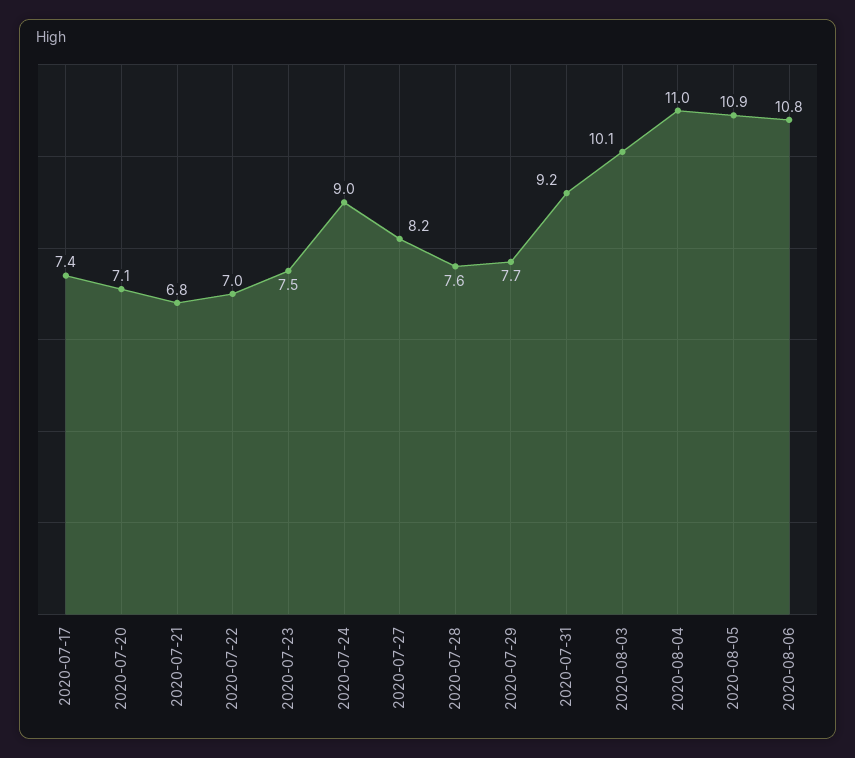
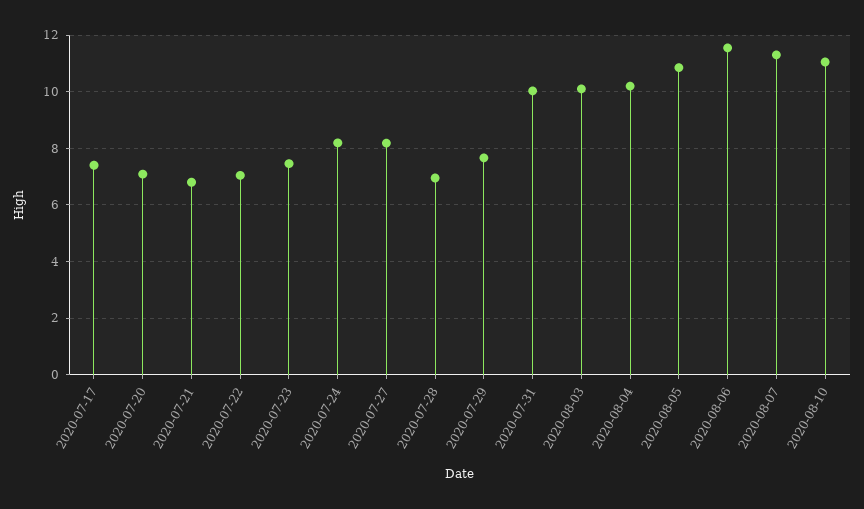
2020-07-24: 9 -> 8.25
2020-07-28: 7.6 -> 7
2020-07-31: 9.2 -> 10
2020-08-04: 11 -> 10.25
2020-08-06: 10.8 -> 11.5
2020-08-07: none -> 11.25
2020-08-10: none -> 11

